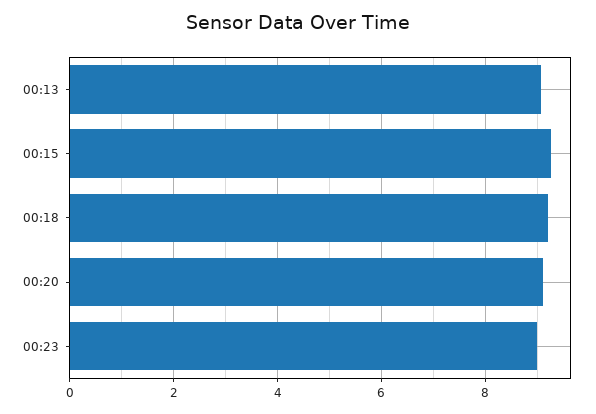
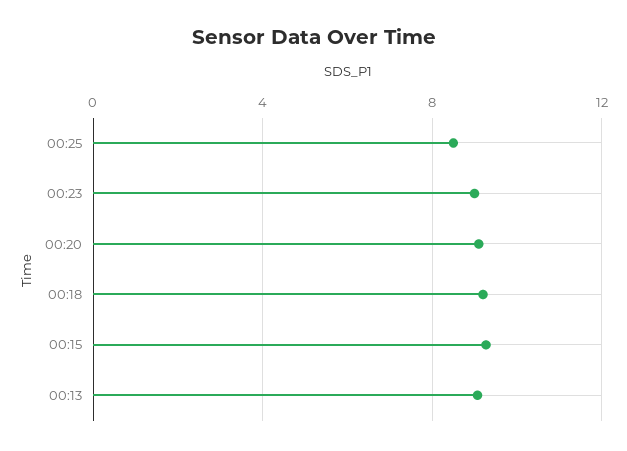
00:25: none -> 8.5

